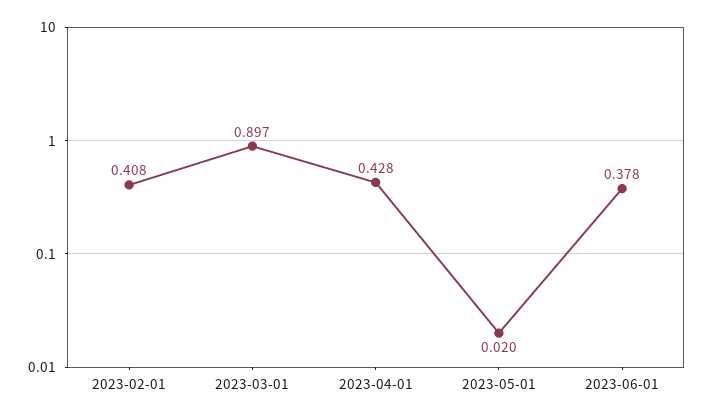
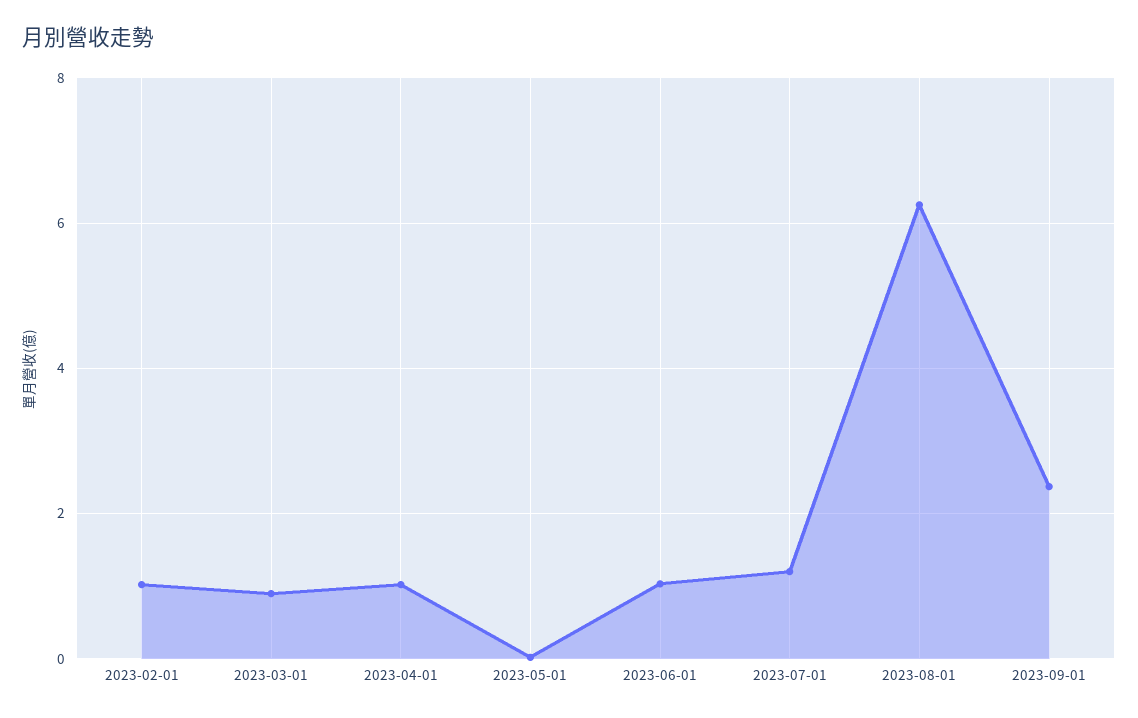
2023-02-01: 0.408 -> 1
2023-04-01: 0.428 -> 1
2023-06-01: 0.378 -> 1
2023-07-01: none -> 1.2
2023-08-01: none -> 6.2
2023-09-01: none -> 2.4

